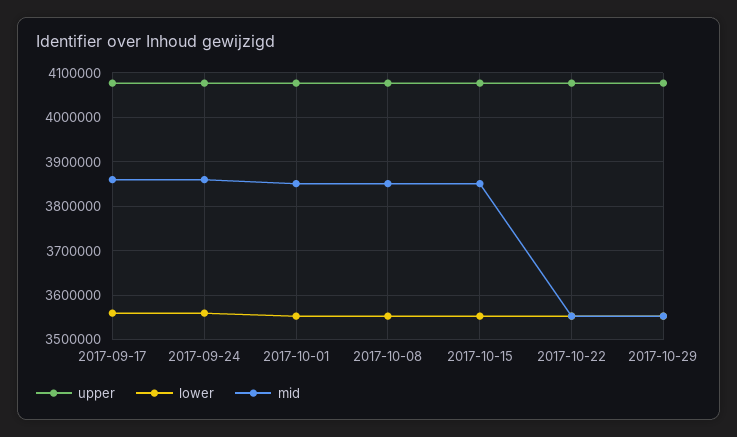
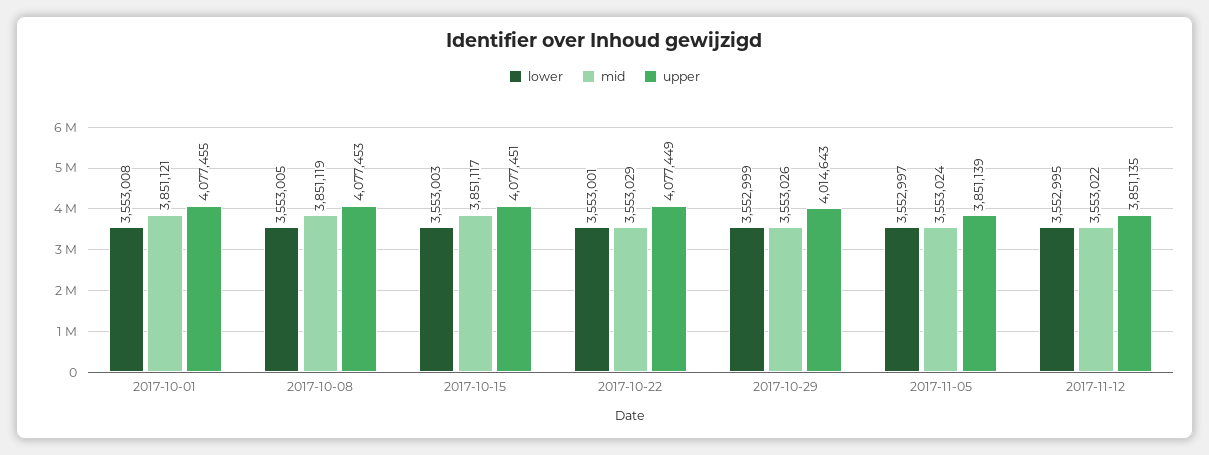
upper, 2017-09-17: 4080000 -> none
lower, 2017-09-17: 3560000 -> none
mid, 2017-09-17: 3860000 -> none
upper, 2017-09-24: 4080000 -> none
lower, 2017-09-24: 3560000 -> none
mid, 2017-09-24: 3860000 -> none
upper, 2017-10-29: 4080000 -> 4014643
lower, 2017-11-05: none -> 3552997
mid, 2017-11-05: none -> 3553024
upper, 2017-11-05: none -> 3851139
lower, 2017-11-12: none -> 3552995
mid, 2017-11-12: none -> 3553022
upper, 2017-11-12: none -> 3851135

